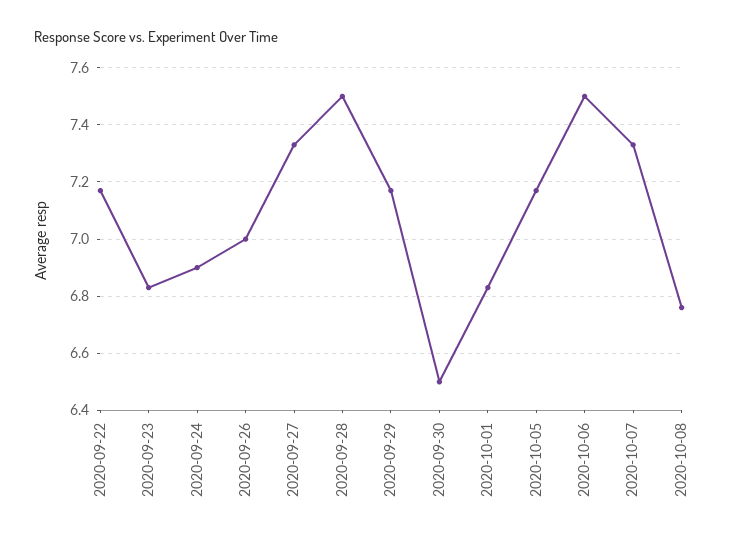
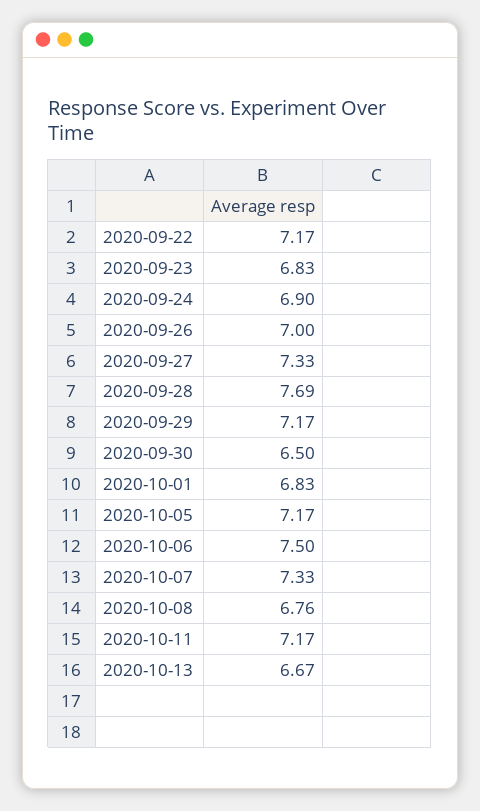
2020-09-28: 7.5 -> 7.69
2020-10-11: none -> 7.17
2020-10-13: none -> 6.67

